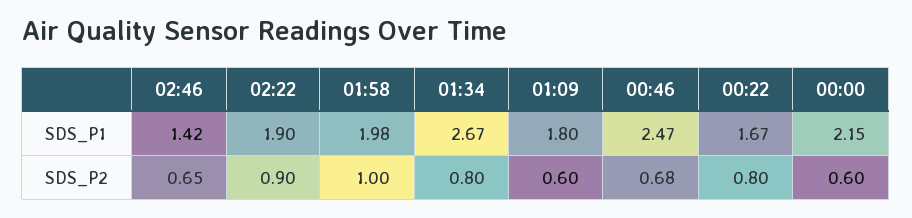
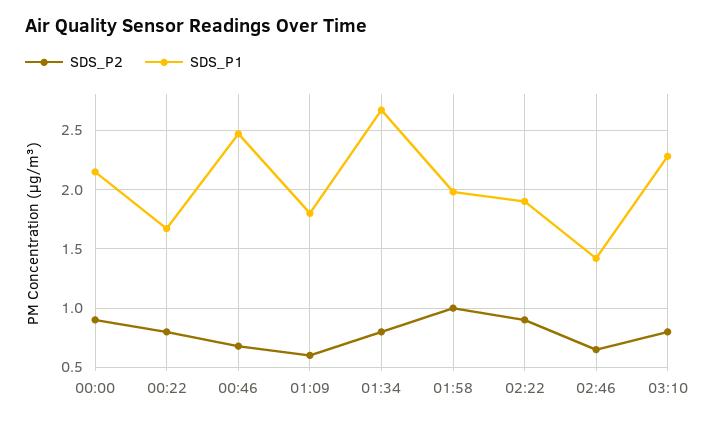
SDS_P2, 00:00: 0.6 -> 0.9
SDS_P2, 03:10: none -> 0.8
SDS_P1, 03:10: none -> 2.3

